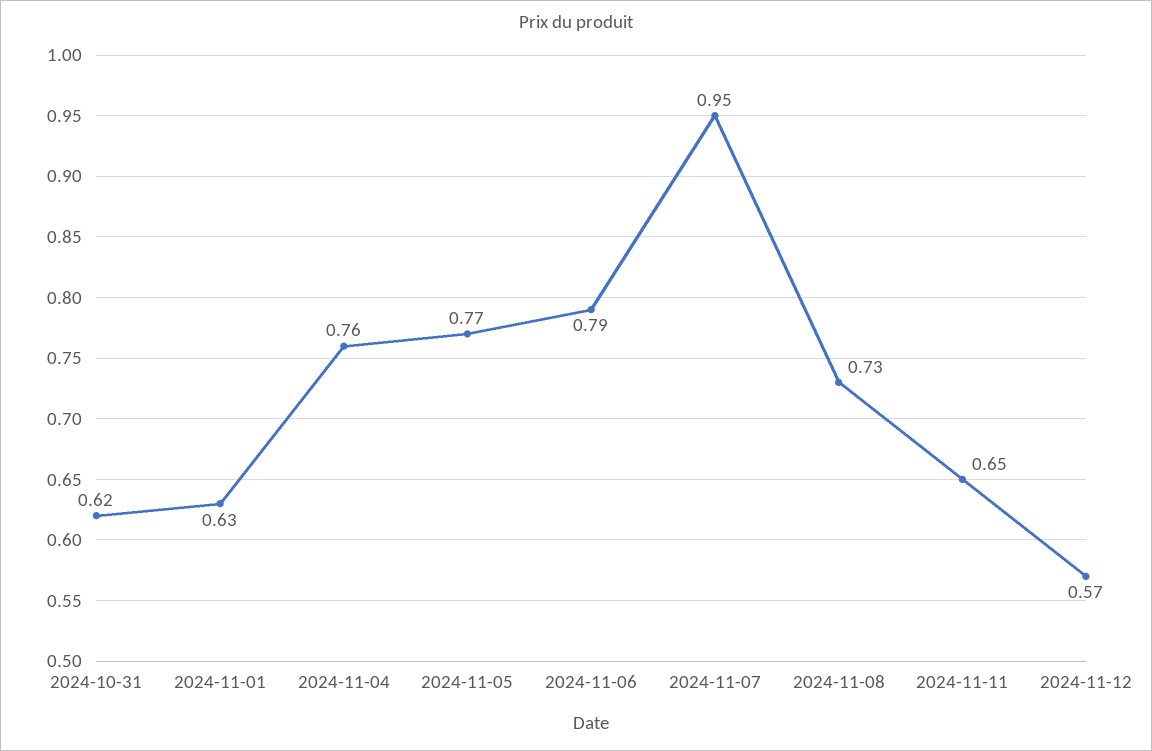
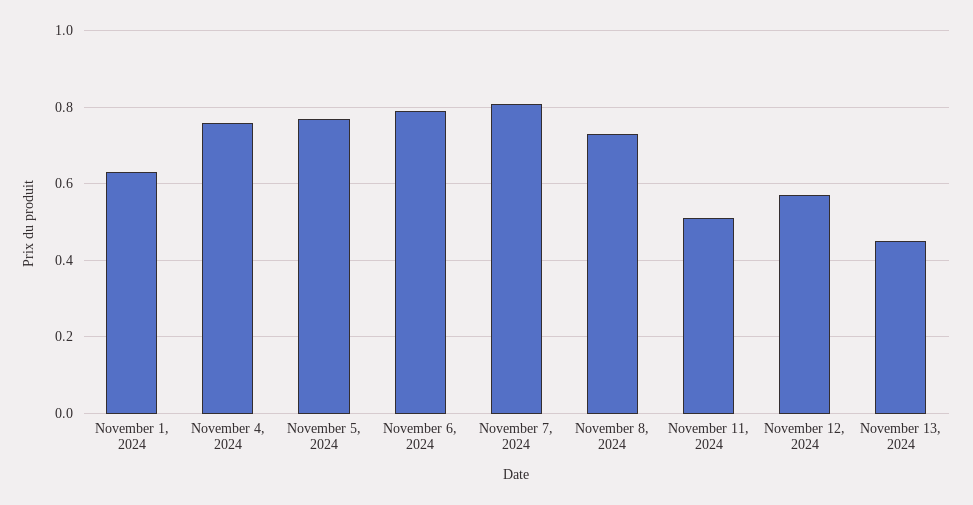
2024-10-31: 0.62 -> none
2024-11-07: 0.95 -> 0.8
2024-11-11: 0.65 -> 0.5
November 13, 2024: none -> 0.45

